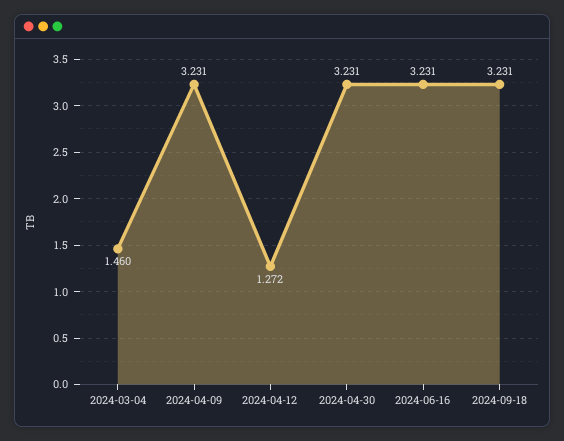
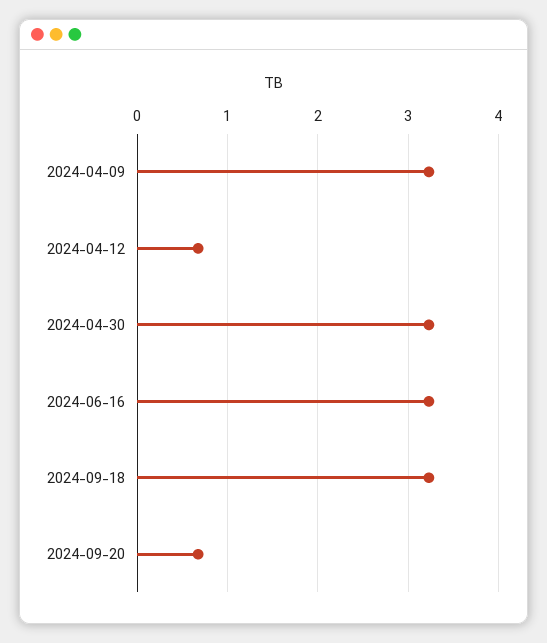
2024-03-04: 1.46 -> none
2024-04-12: 1.272 -> 0.7
2024-09-20: none -> 0.7

